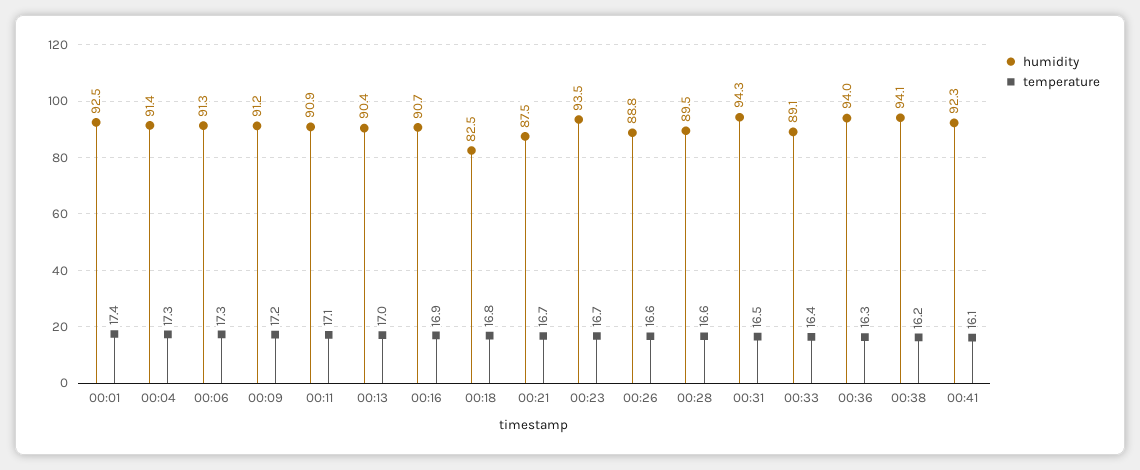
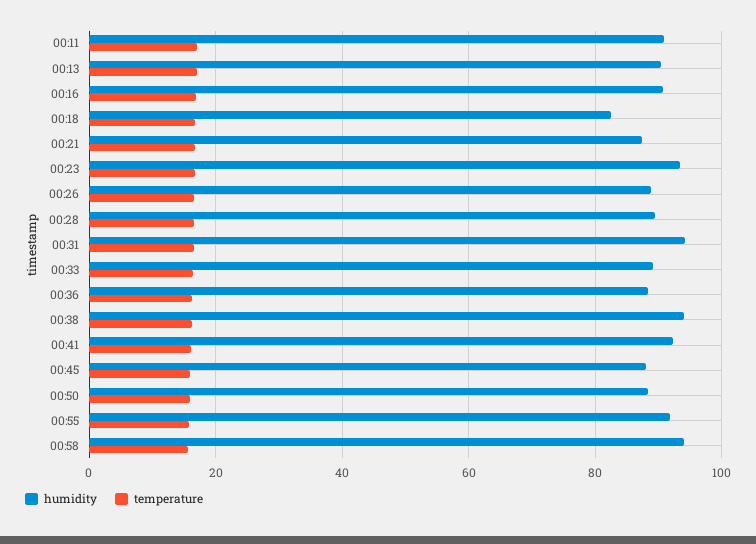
humidity, 00:01: 92.5 -> none
temperature, 00:01: 17.4 -> none
humidity, 00:04: 91.4 -> none
temperature, 00:04: 17.3 -> none
humidity, 00:06: 91.3 -> none
temperature, 00:06: 17.3 -> none
humidity, 00:09: 91.2 -> none
temperature, 00:09: 17.2 -> none
humidity, 00:36: 94 -> 88
humidity, 00:45: none -> 88
temperature, 00:45: none -> 16
humidity, 00:50: none -> 88
temperature, 00:50: none -> 16
humidity, 00:55: none -> 92
temperature, 00:55: none -> 16
humidity, 00:58: none -> 94
temperature, 00:58: none -> 16

